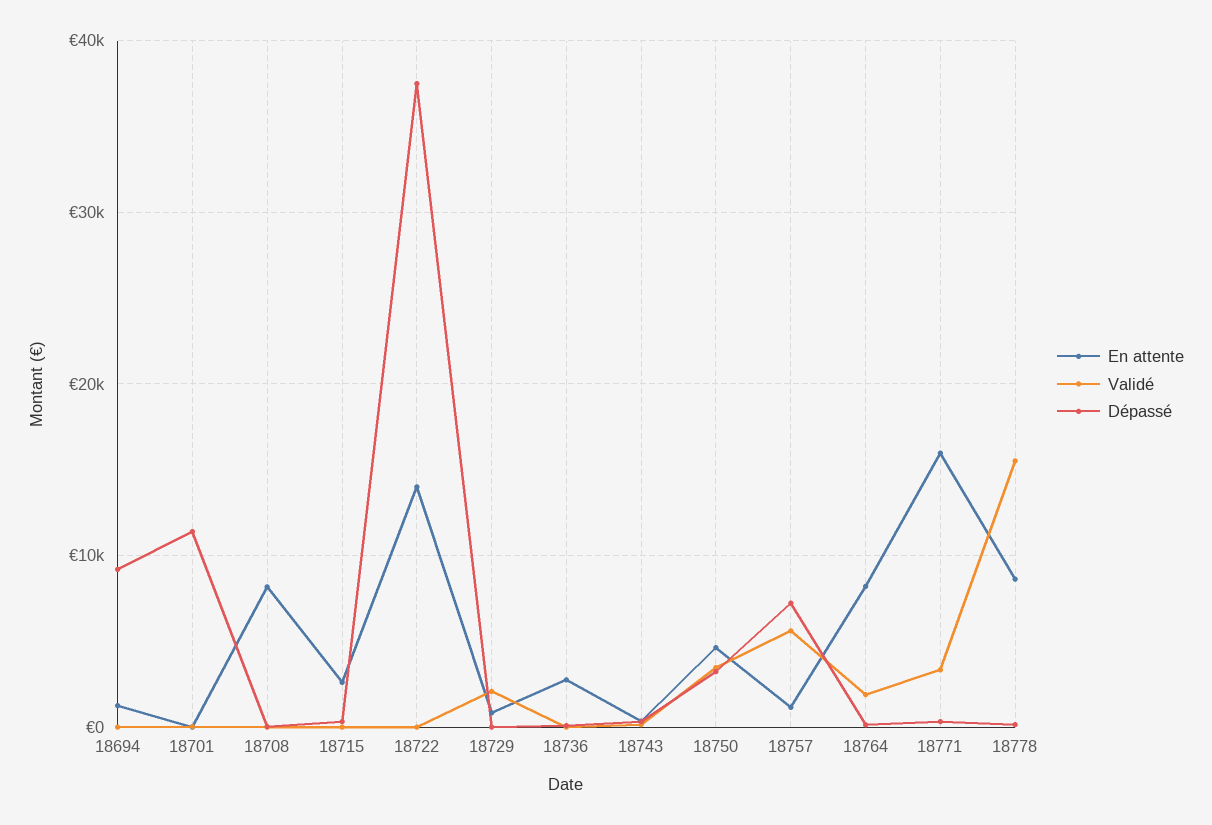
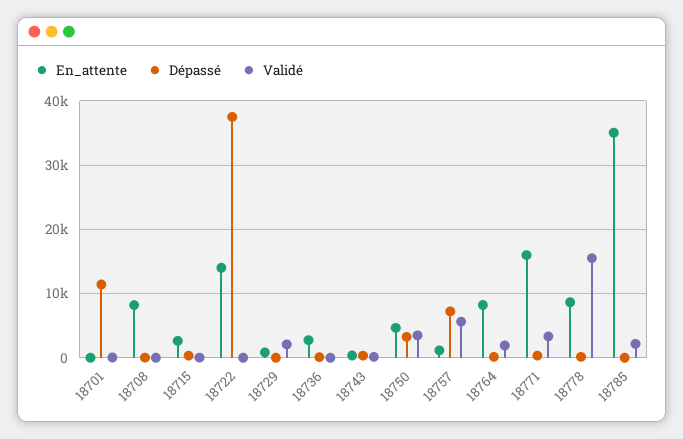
En attente, 18694: 1000 -> none
Validé, 18694: 0 -> none
Dépassé, 18694: 9000 -> none
En attente, 18785: none -> 35000
Dépassé, 18785: none -> 0
Validé, 18785: none -> 2000

